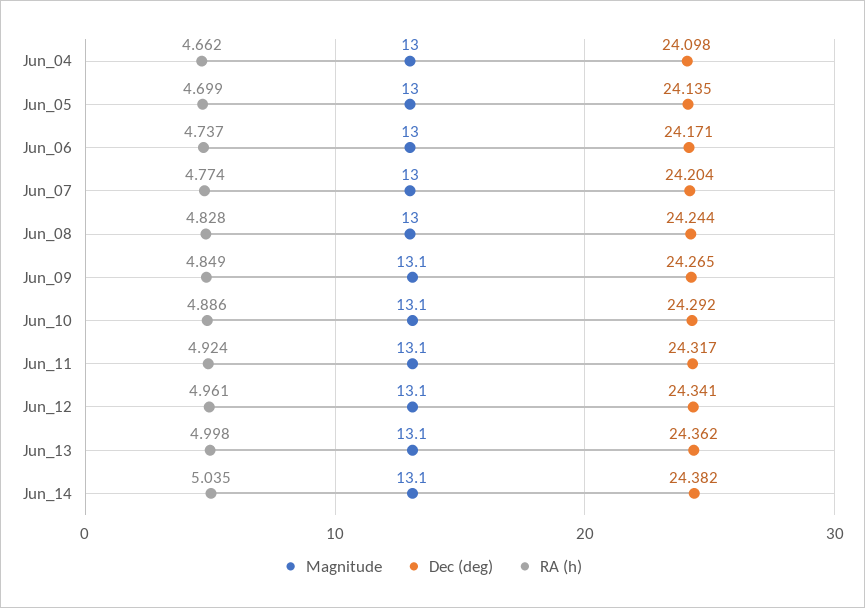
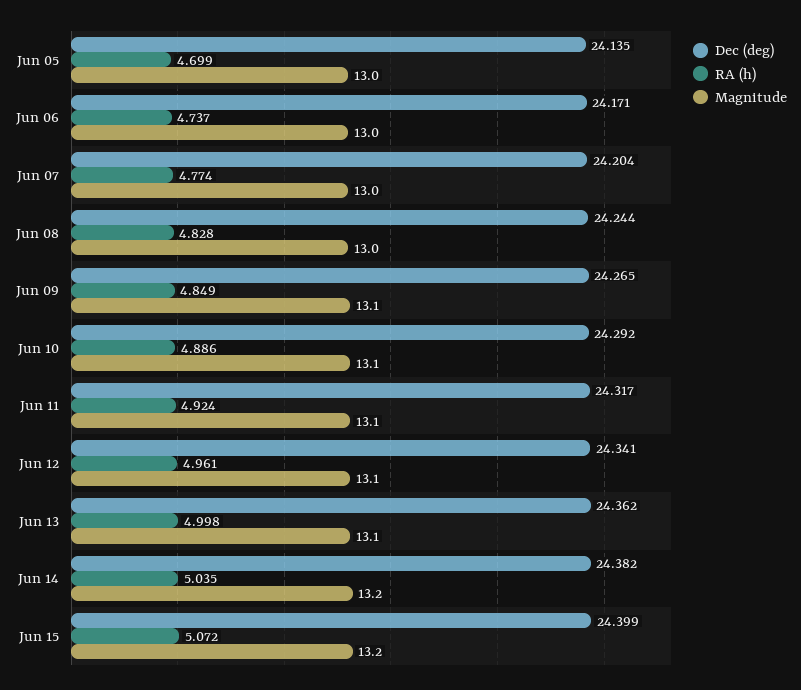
Magnitude, Jun_04: 13 -> none
Dec (deg), Jun_04: 24.098 -> none
RA (h), Jun_04: 4.662 -> none
Magnitude, Jun_14: 13.1 -> 13.2
Dec (deg), Jun 15: none -> 24.399
RA (h), Jun 15: none -> 5.072
Magnitude, Jun 15: none -> 13.2

